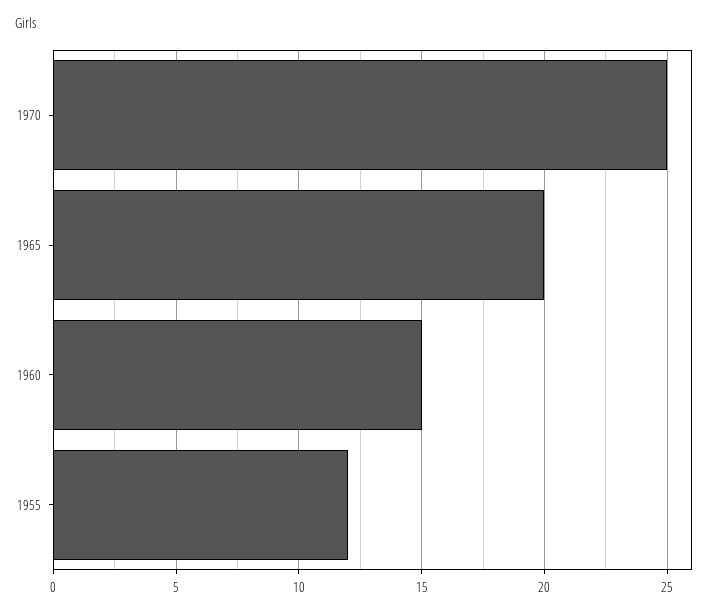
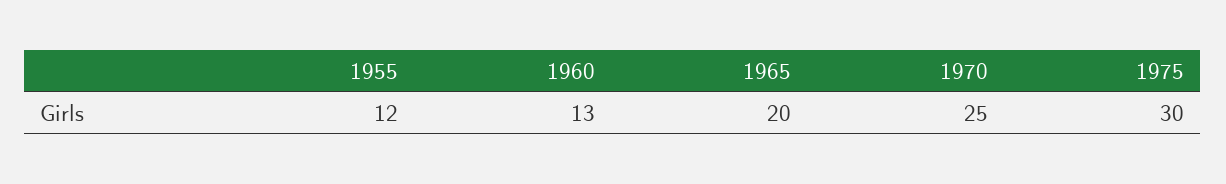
1960: 15 -> 13
1975: none -> 30

